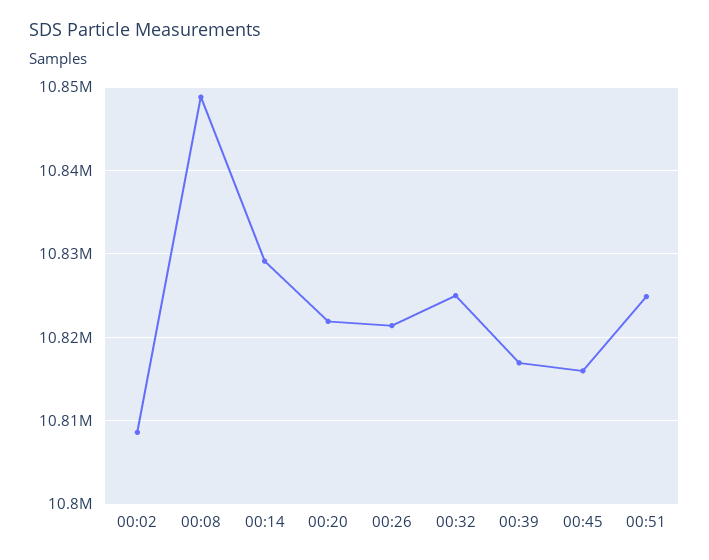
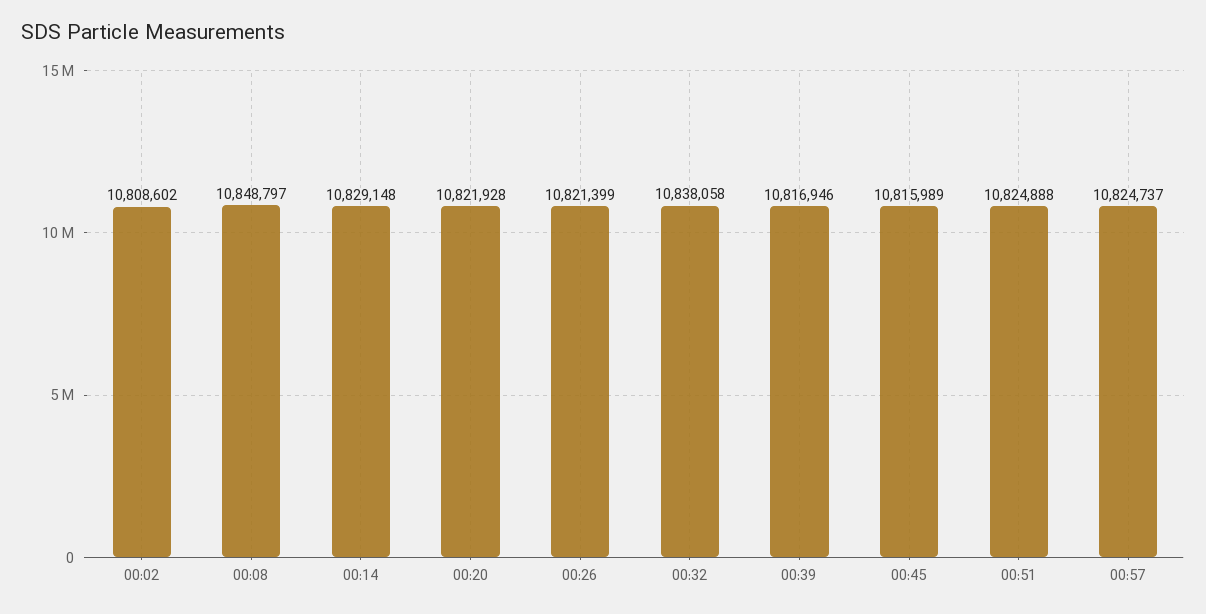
00:32: 10825000 -> 10838058
00:57: none -> 10824737

